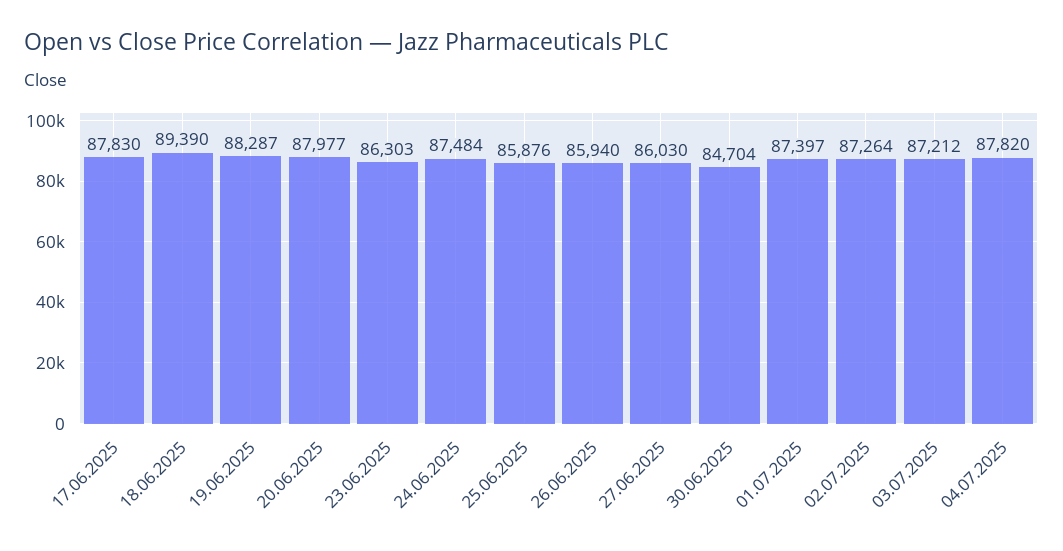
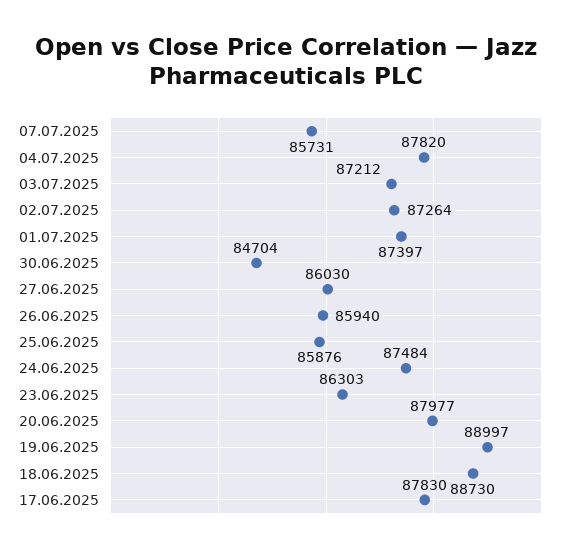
18.06.2025: 89390 -> 88730
19.06.2025: 88287 -> 88997
07.07.2025: none -> 85731

